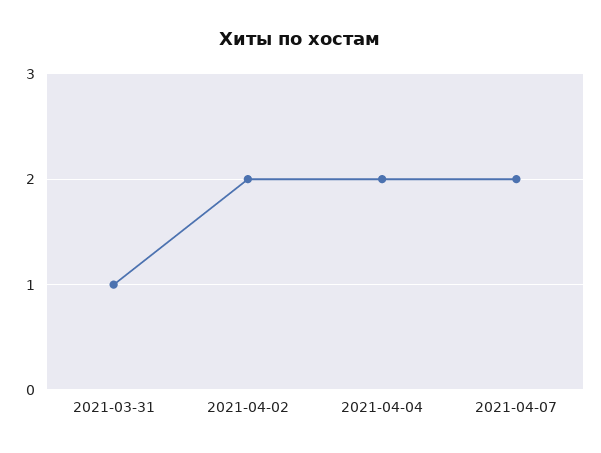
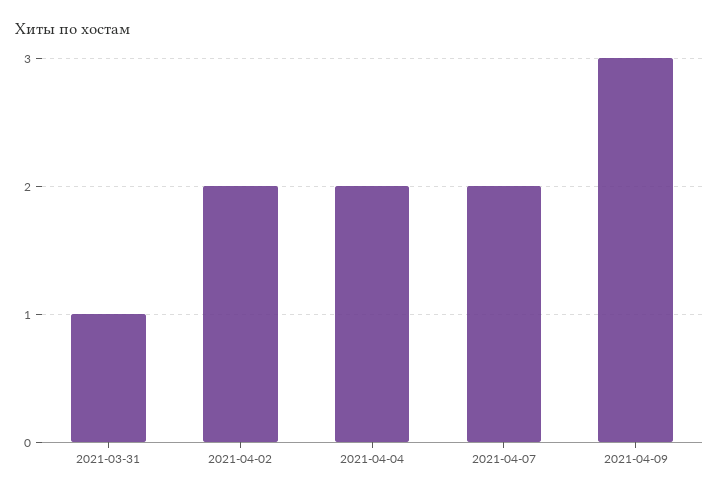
2021-04-09: none -> 3

